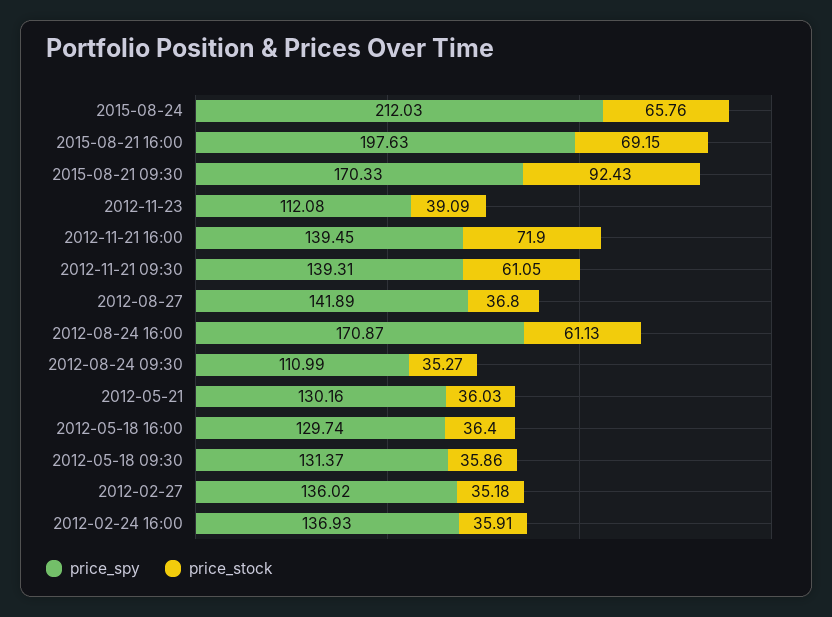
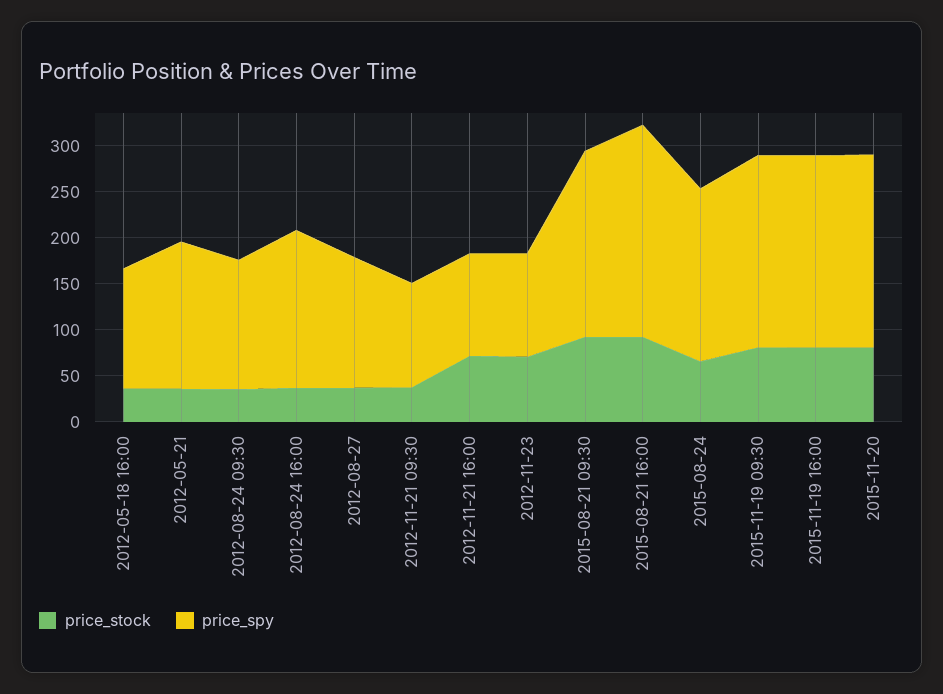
price_spy, 2015-08-24: 212.03 -> 190
price_spy, 2015-08-21 16:00: 197.63 -> 230
price_stock, 2015-08-21 16:00: 69.15 -> 90
price_spy, 2015-08-21 09:30: 170.33 -> 200
price_stock, 2012-11-23: 39.09 -> 70
price_spy, 2012-11-21 16:00: 139.45 -> 110
price_spy, 2012-11-21 09:30: 139.31 -> 110
price_stock, 2012-11-21 09:30: 61.05 -> 40
price_stock, 2012-08-24 16:00: 61.13 -> 40
price_spy, 2012-08-24 09:30: 110.99 -> 140
price_spy, 2012-05-21: 130.16 -> 160
price_spy, 2012-05-18 09:30: 131.37 -> none
price_stock, 2012-05-18 09:30: 35.86 -> none
price_spy, 2012-02-27: 136.02 -> none
price_stock, 2012-02-27: 35.18 -> none
price_spy, 2012-02-24 16:00: 136.93 -> none
price_stock, 2012-02-24 16:00: 35.91 -> none
price_stock, 2015-11-19 09:30: none -> 80
price_spy, 2015-11-19 09:30: none -> 210
price_stock, 2015-11-19 16:00: none -> 80
price_spy, 2015-11-19 16:00: none -> 210
price_stock, 2015-11-20: none -> 80
price_spy, 2015-11-20: none -> 210

